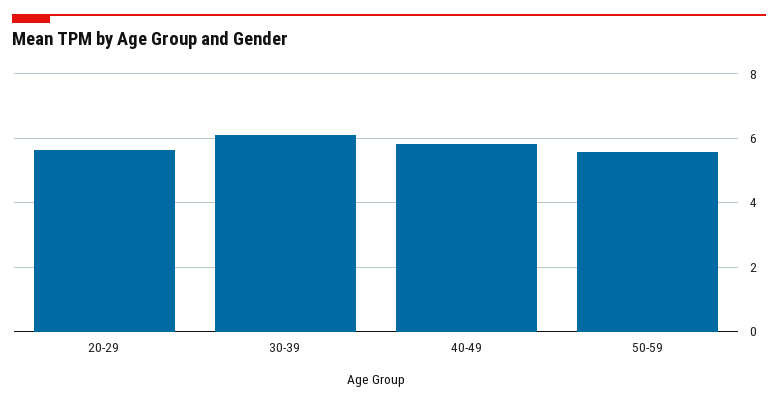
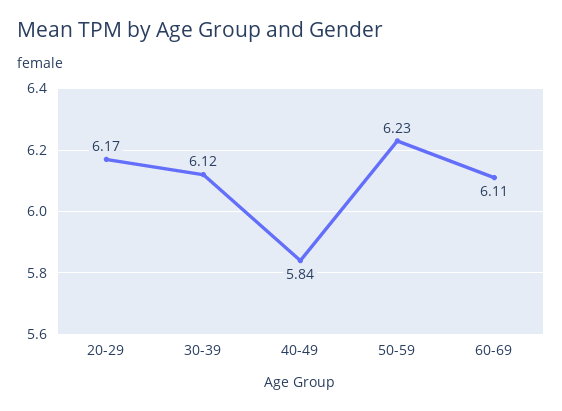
20-29: 5.6 -> 6.17
50-59: 5.6 -> 6.23
60-69: none -> 6.11

